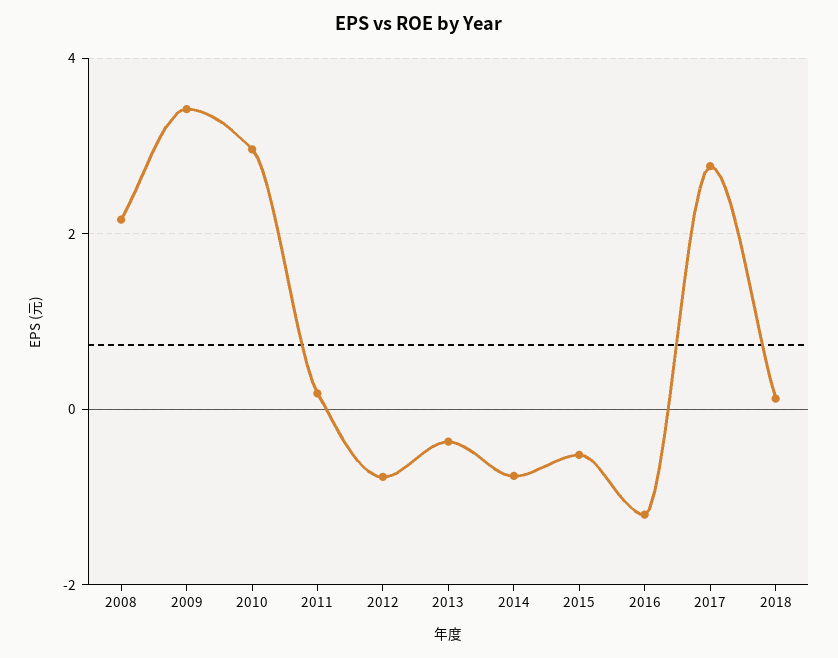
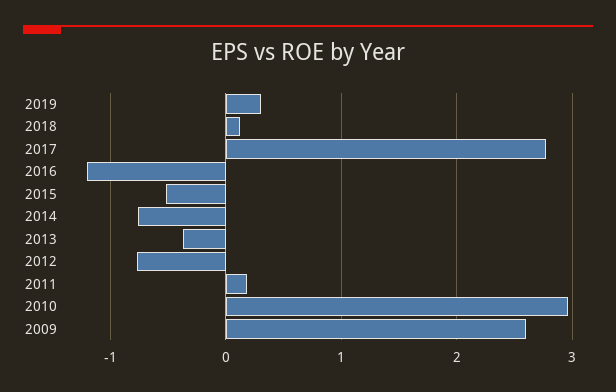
2008: 2.2 -> none
2009: 3.4 -> 2.6
2019: none -> 0.3

